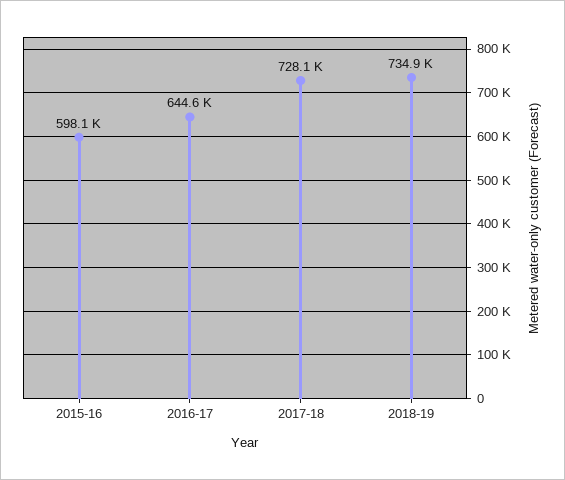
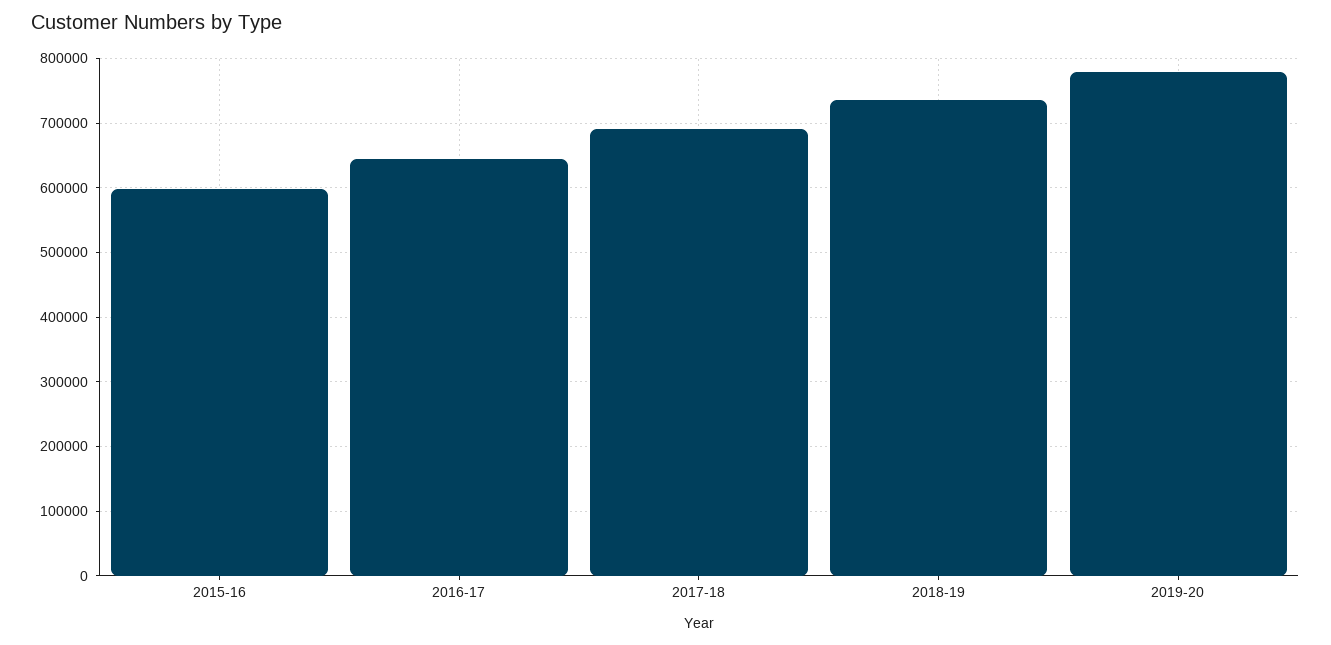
2017-18: 728100 -> 690000
2019-20: none -> 780000

